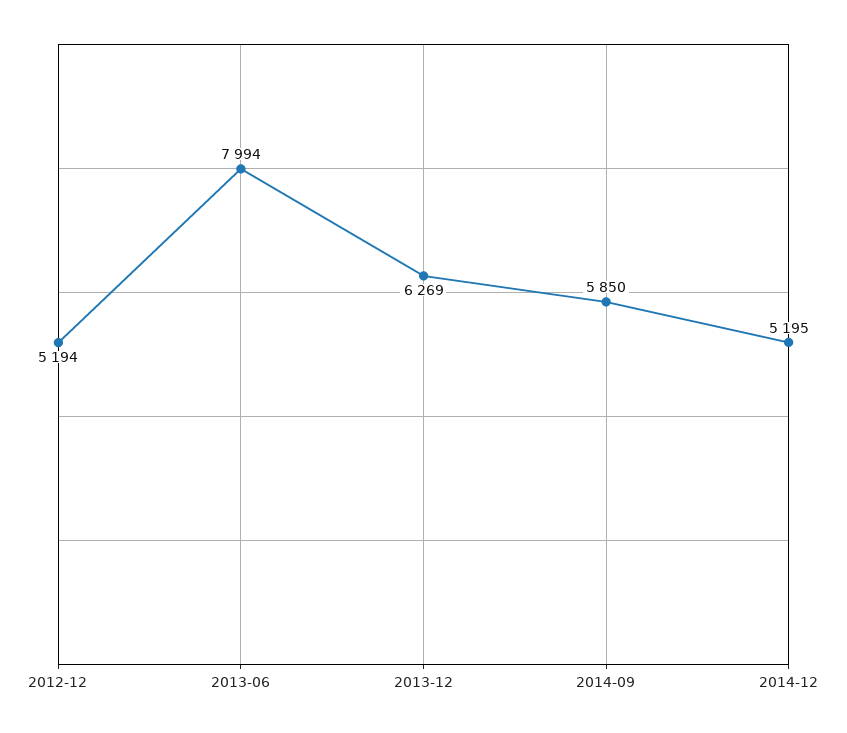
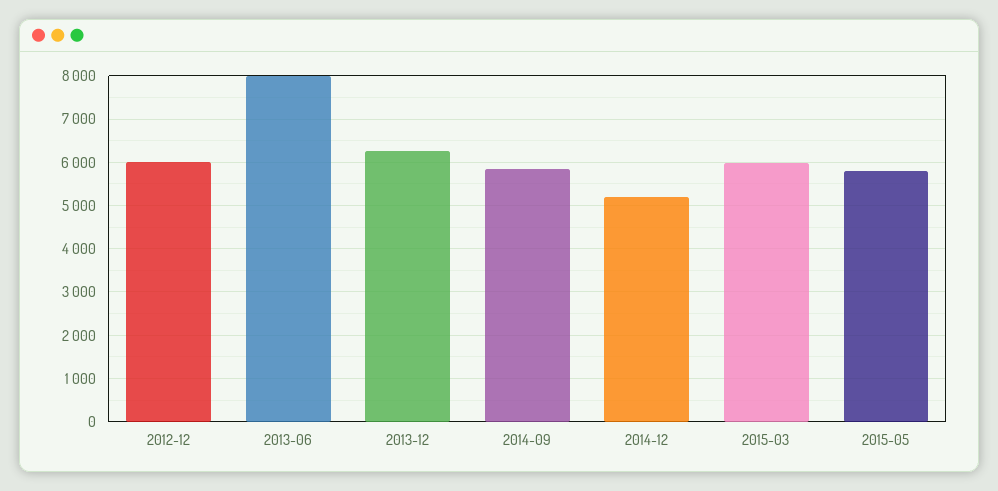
2012-12: 5194 -> 6000
2015-03: none -> 6000
2015-05: none -> 5800

